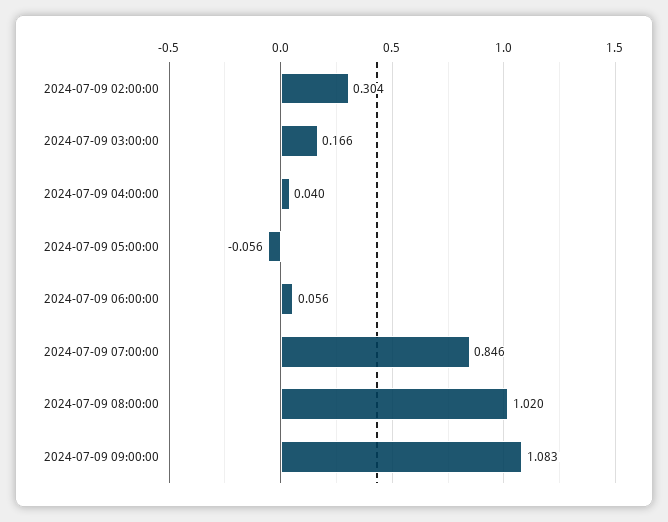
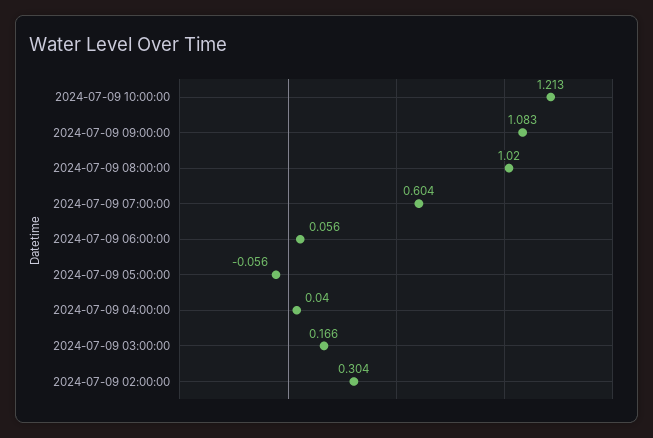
2024-07-09 07:00:00: 0.846 -> 0.604
2024-07-09 10:00:00: none -> 1.213

